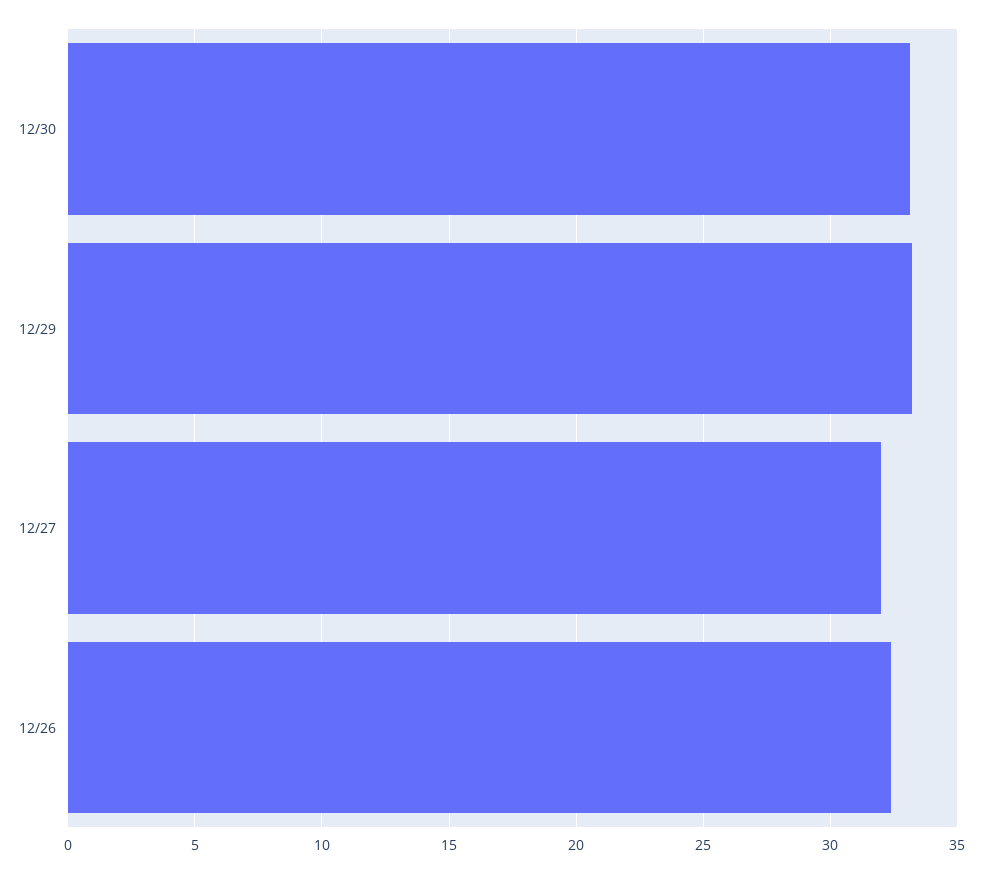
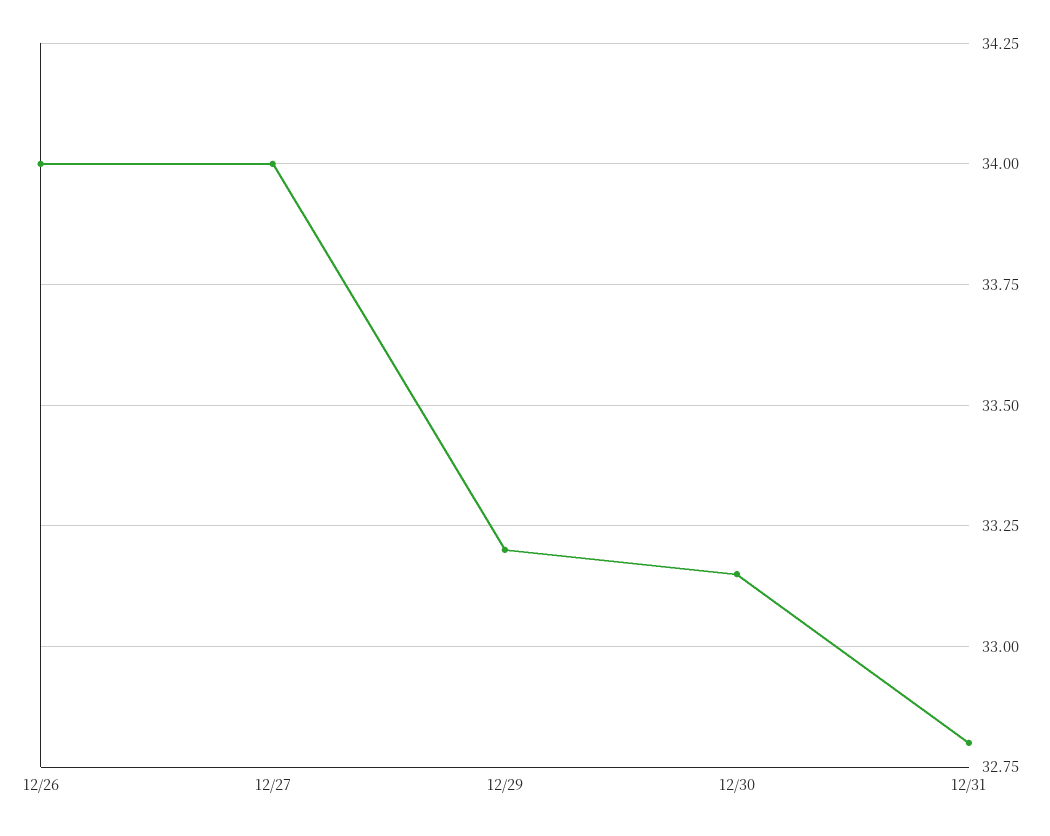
12/27: 32 -> 34
12/26: 32.5 -> 34
12/31: none -> 32.8

